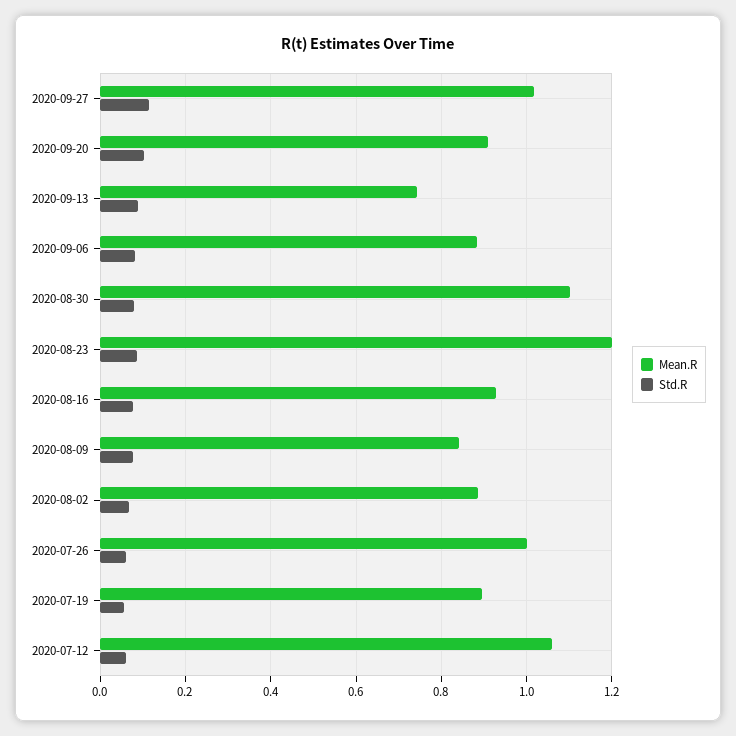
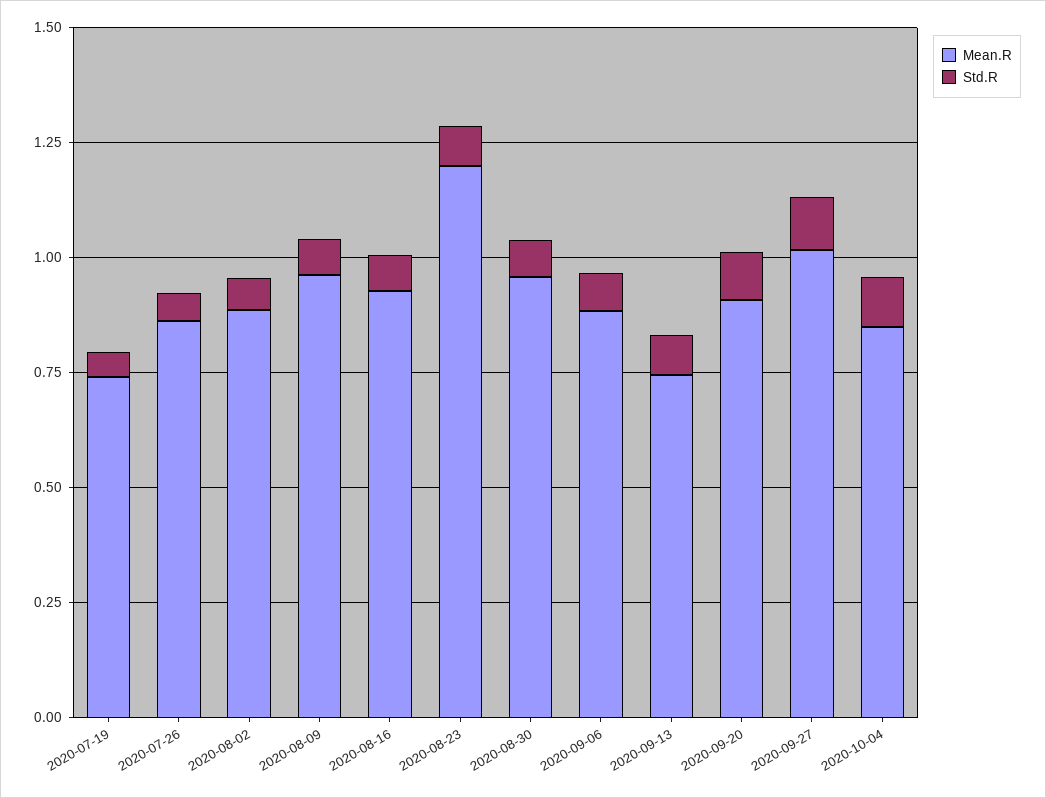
Mean.R, 2020-08-30: 1.1 -> 0.95
Mean.R, 2020-08-09: 0.84 -> 0.95
Mean.R, 2020-07-26: 1 -> 0.85
Mean.R, 2020-07-19: 0.9 -> 0.75
Mean.R, 2020-07-12: 1.06 -> none
Std.R, 2020-07-12: 0.06 -> none
Mean.R, 2020-10-04: none -> 0.85
Std.R, 2020-10-04: none -> 0.1

